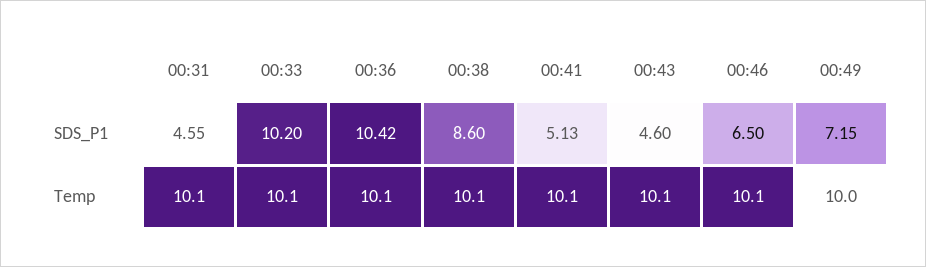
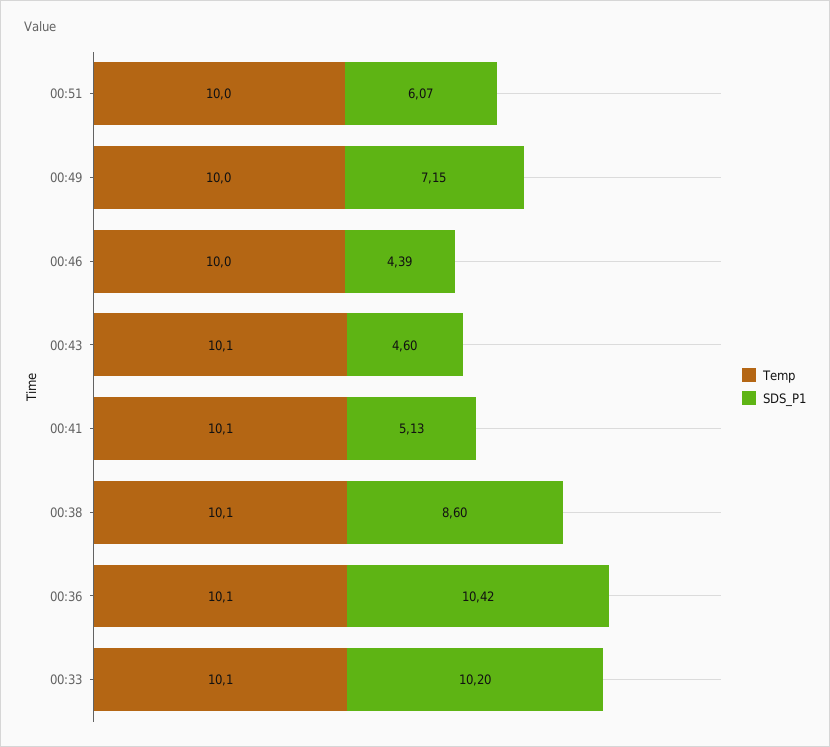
SDS_P1, 00:31: 4.55 -> none
SDS_P1, 00:46: 6.5 -> 4.39
Temp, 00:31: 10.1 -> none
Temp, 00:46: 10.1 -> 10
Temp, 00:51: none -> 10
SDS_P1, 00:51: none -> 6.07

